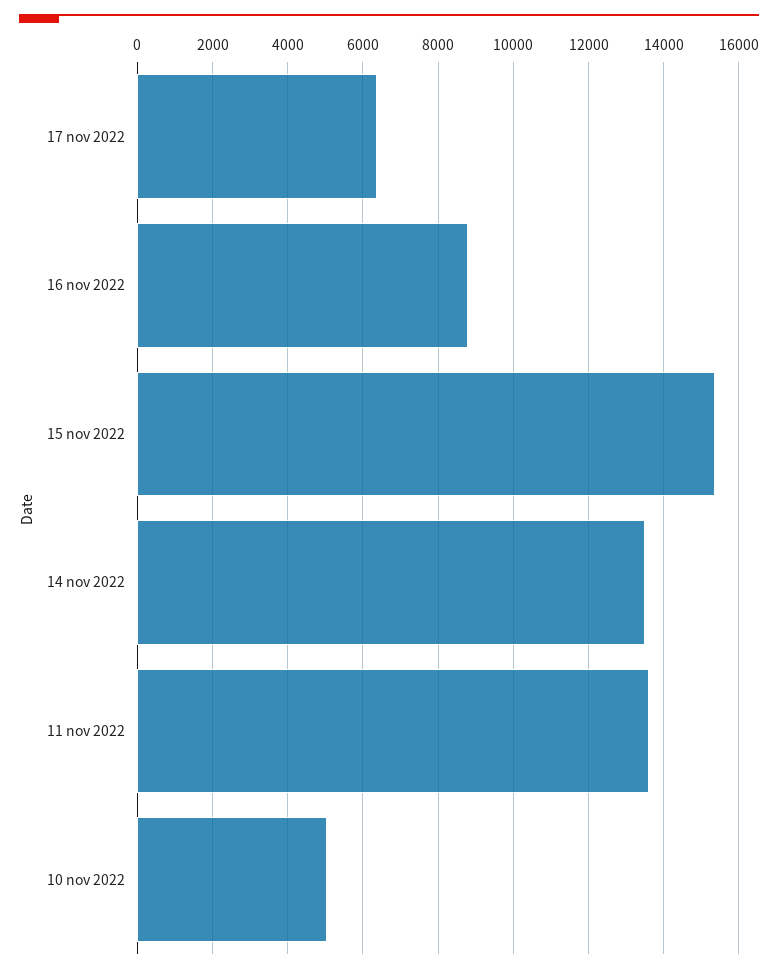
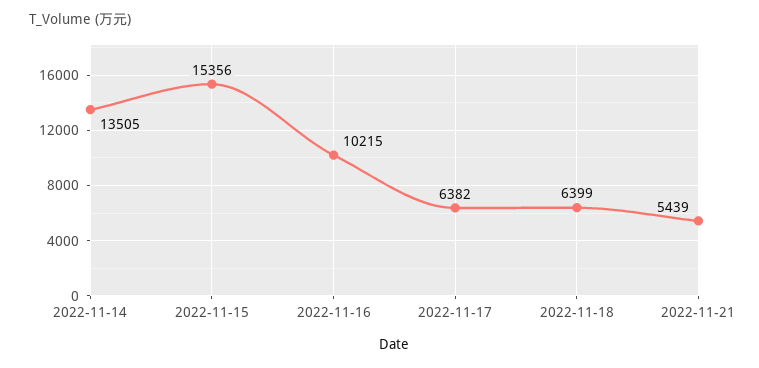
16 nov 2022: 8800 -> 10215
11 nov 2022: 13600 -> none
10 nov 2022: 5000 -> none
2022-11-18: none -> 6399
2022-11-21: none -> 5439

